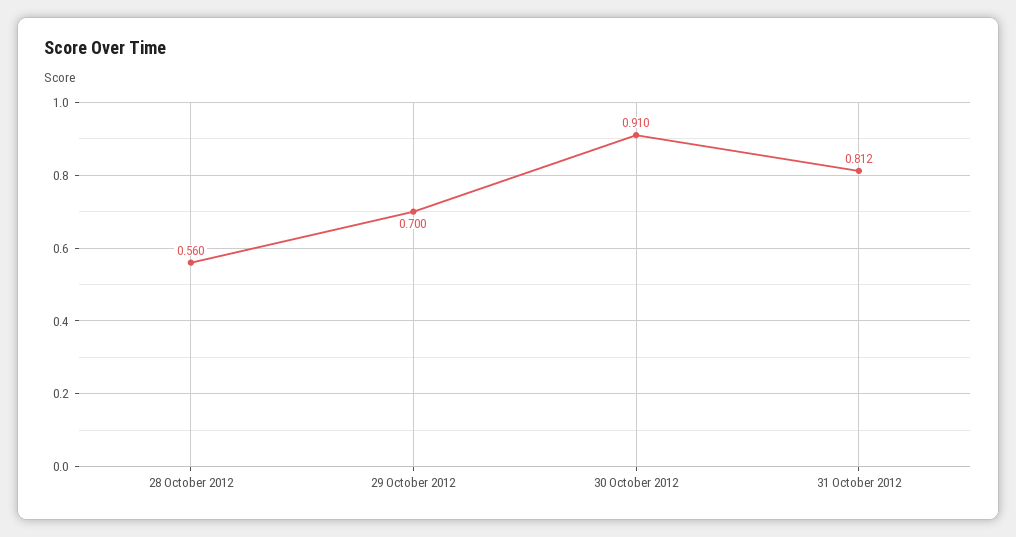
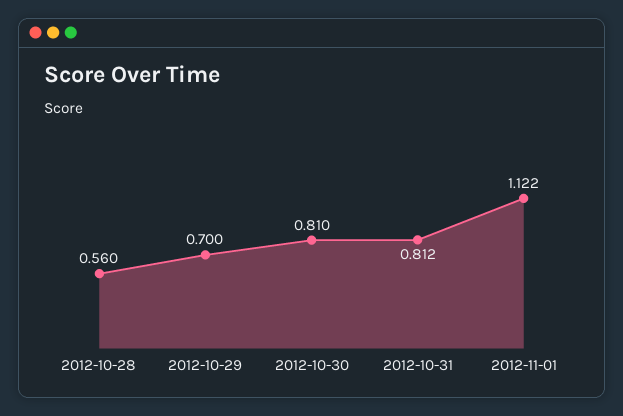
30 October 2012: 0.91 -> 0.81
2012-11-01: none -> 1.122

